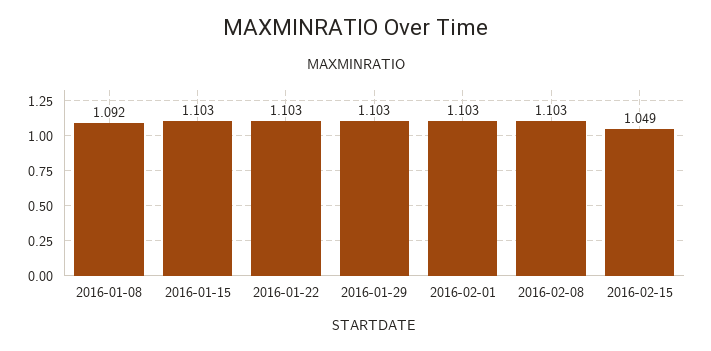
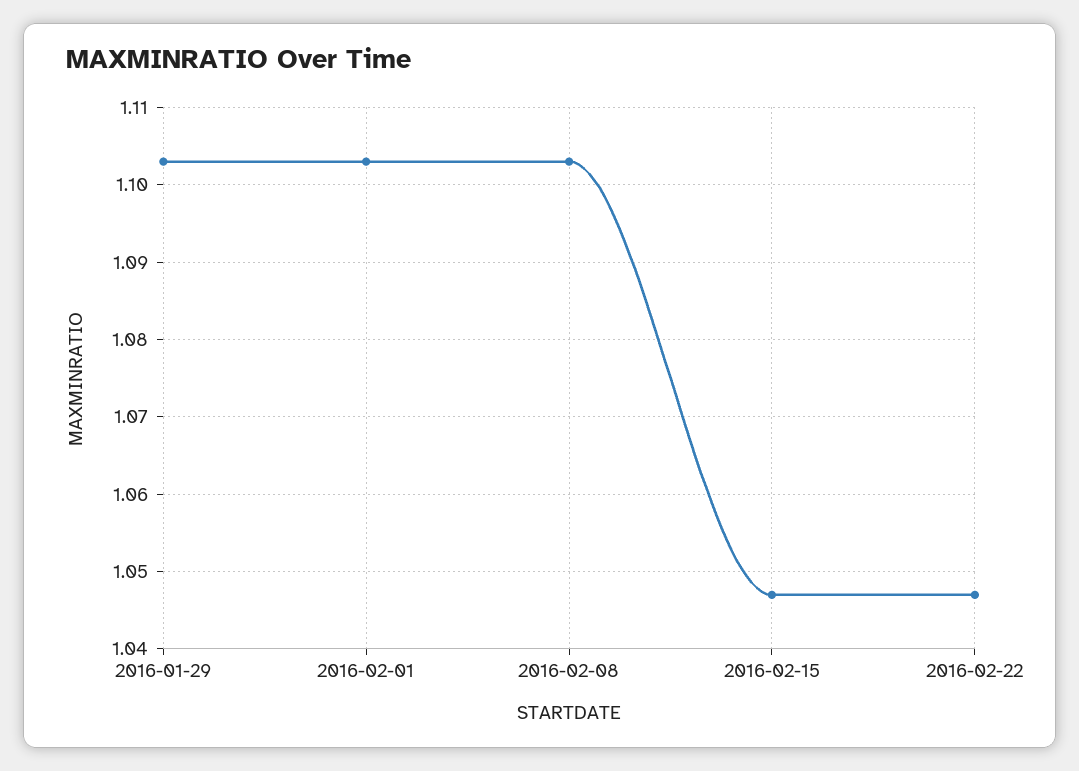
2016-01-08: 1.092 -> none
2016-01-15: 1.103 -> none
2016-01-22: 1.103 -> none
2016-02-15: 1.049 -> 1.047
2016-02-22: none -> 1.047

